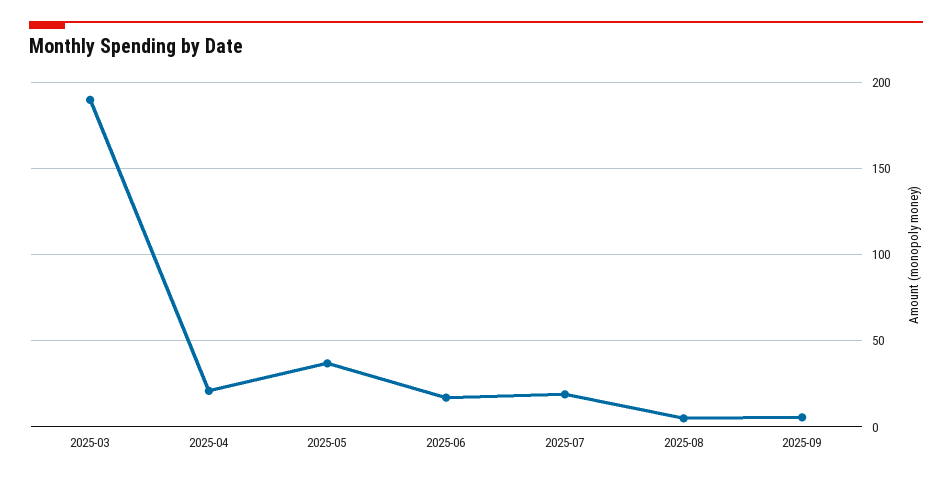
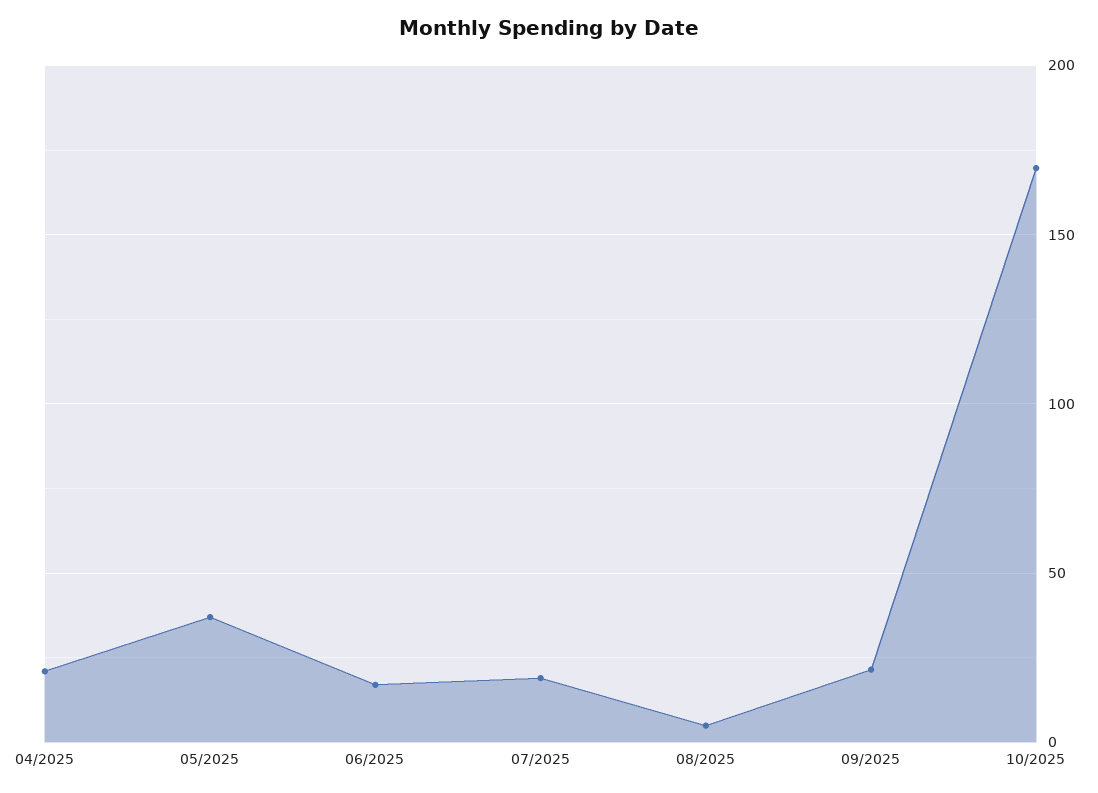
2025-03: 190 -> none
2025-09: 5 -> 20
10/2025: none -> 170

